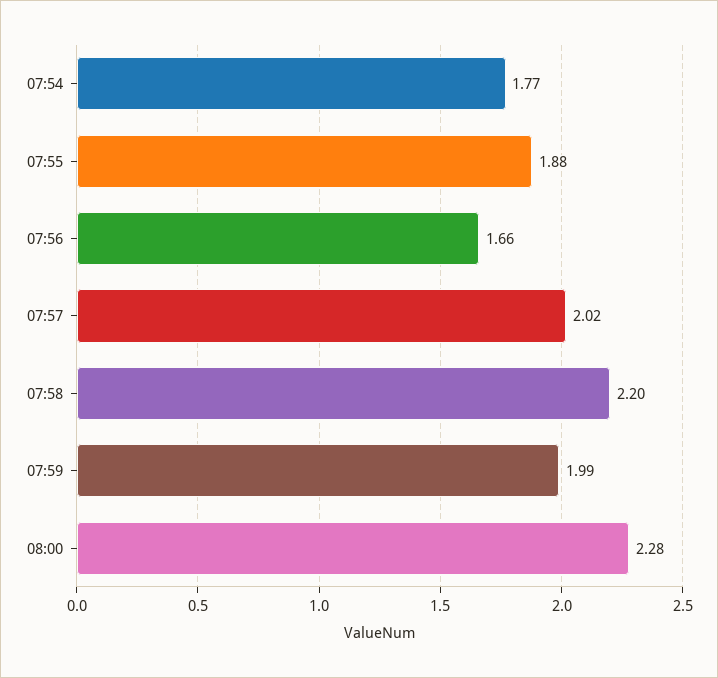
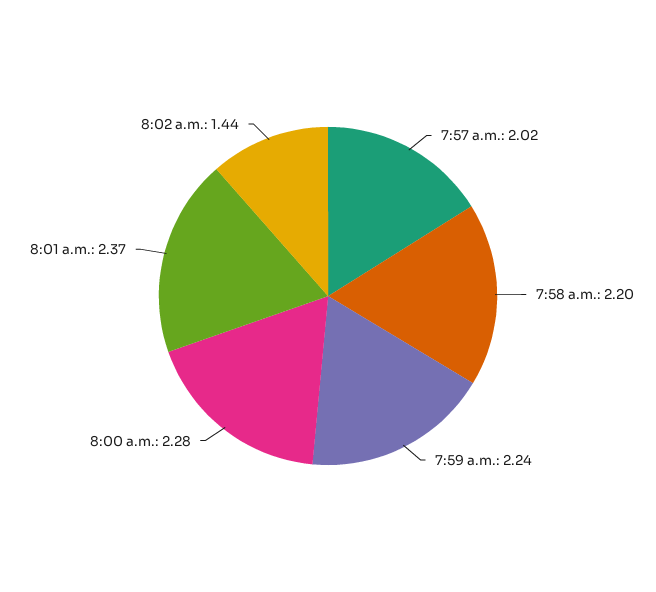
07:54: 1.77 -> none
07:55: 1.88 -> none
07:56: 1.66 -> none
07:59: 1.99 -> 2.24
8:01 a.m.: none -> 2.37
8:02 a.m.: none -> 1.44

